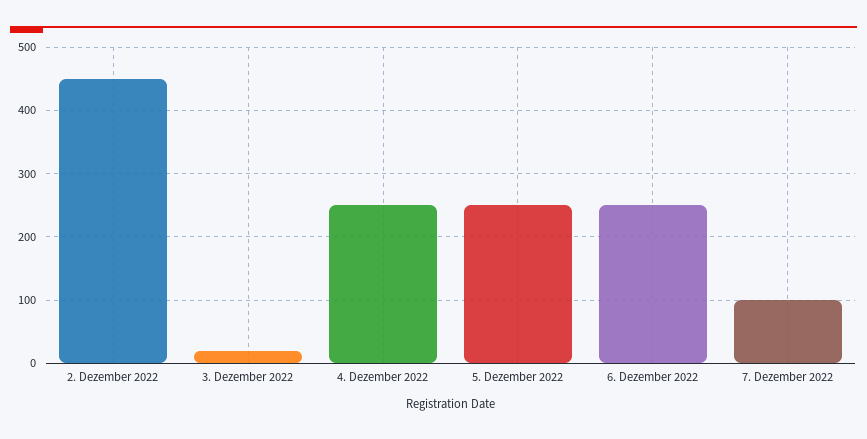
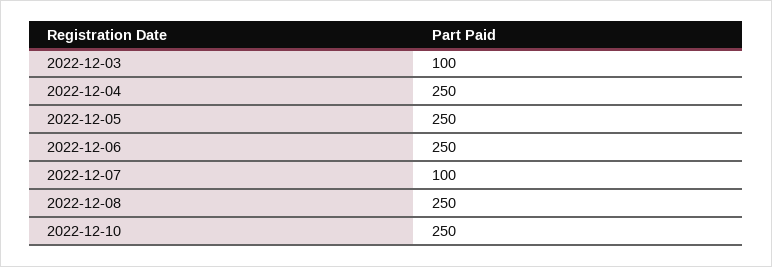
2. Dezember 2022: 450 -> none
3. Dezember 2022: 20 -> 100
2022-12-08: none -> 250
2022-12-10: none -> 250

